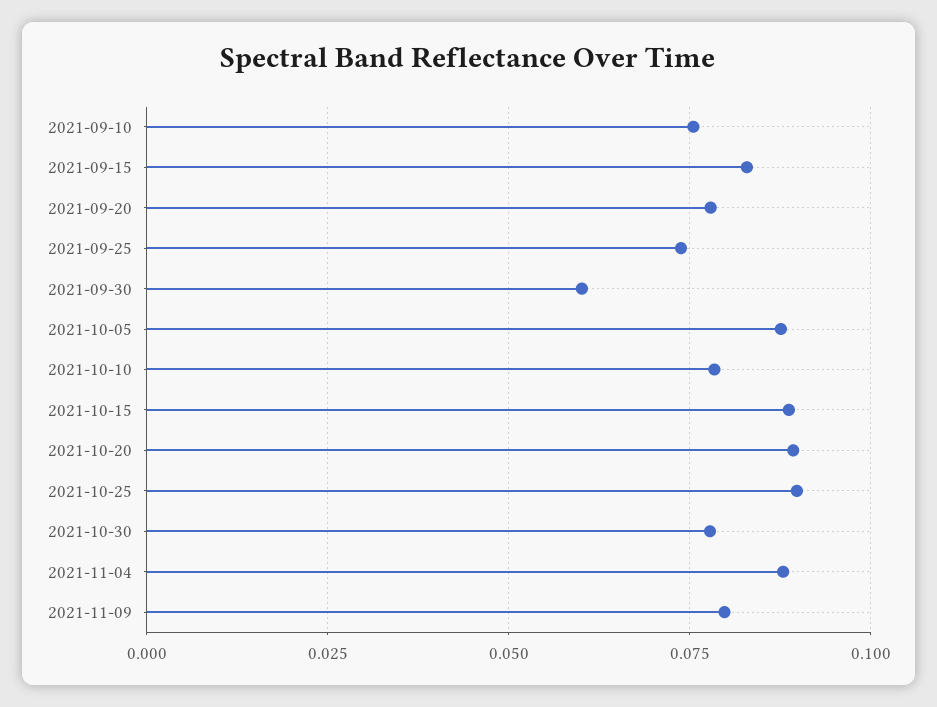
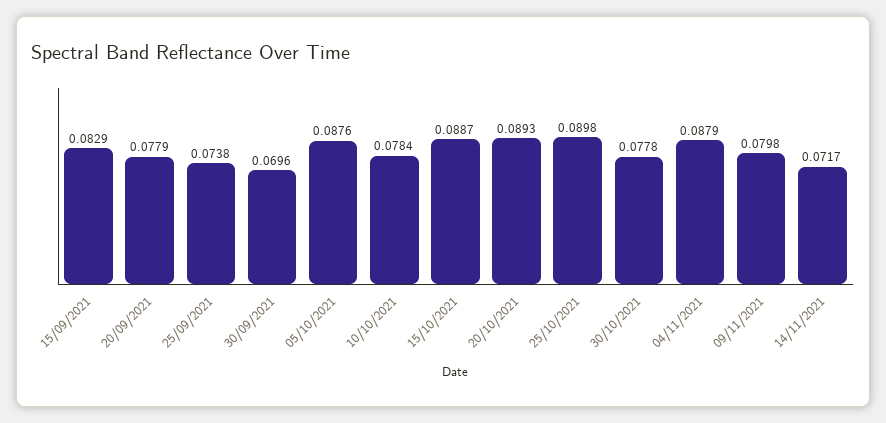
2021-09-10: 0.075 -> none
2021-09-30: 0.06 -> 0.0696
14/11/2021: none -> 0.0717

